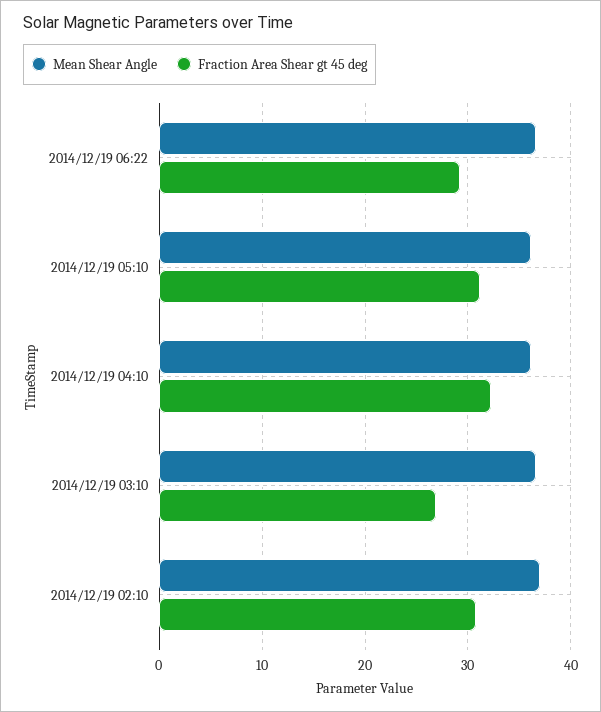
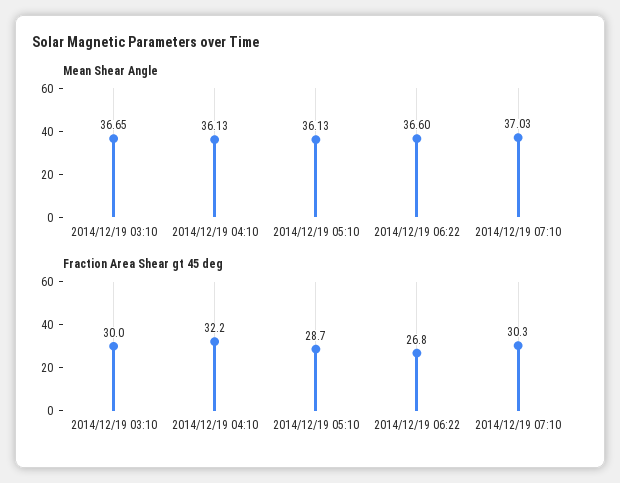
Fraction Area Shear gt 45 deg, 2014/12/19 06:22: 29 -> 26.8
Fraction Area Shear gt 45 deg, 2014/12/19 05:10: 31 -> 28.7
Fraction Area Shear gt 45 deg, 2014/12/19 03:10: 27 -> 30
Mean Shear Angle, 2014/12/19 02:10: 37 -> none
Fraction Area Shear gt 45 deg, 2014/12/19 02:10: 31 -> none
Mean Shear Angle, 2014/12/19 07:10: none -> 37.03
Fraction Area Shear gt 45 deg, 2014/12/19 07:10: none -> 30.3

